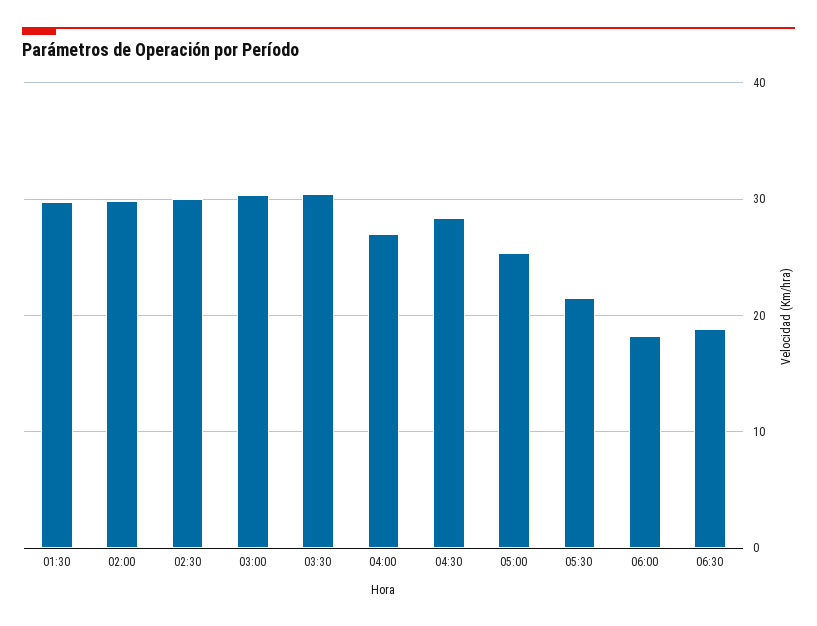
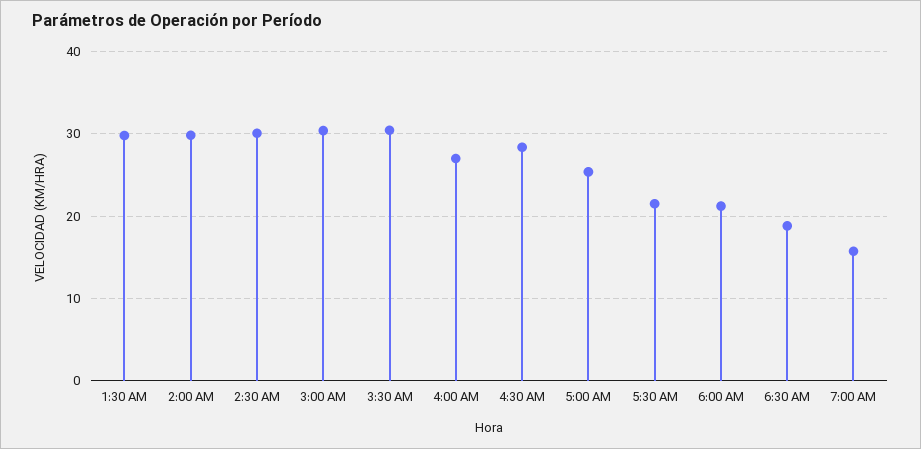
06:00: 18 -> 21
7:00 AM: none -> 16

